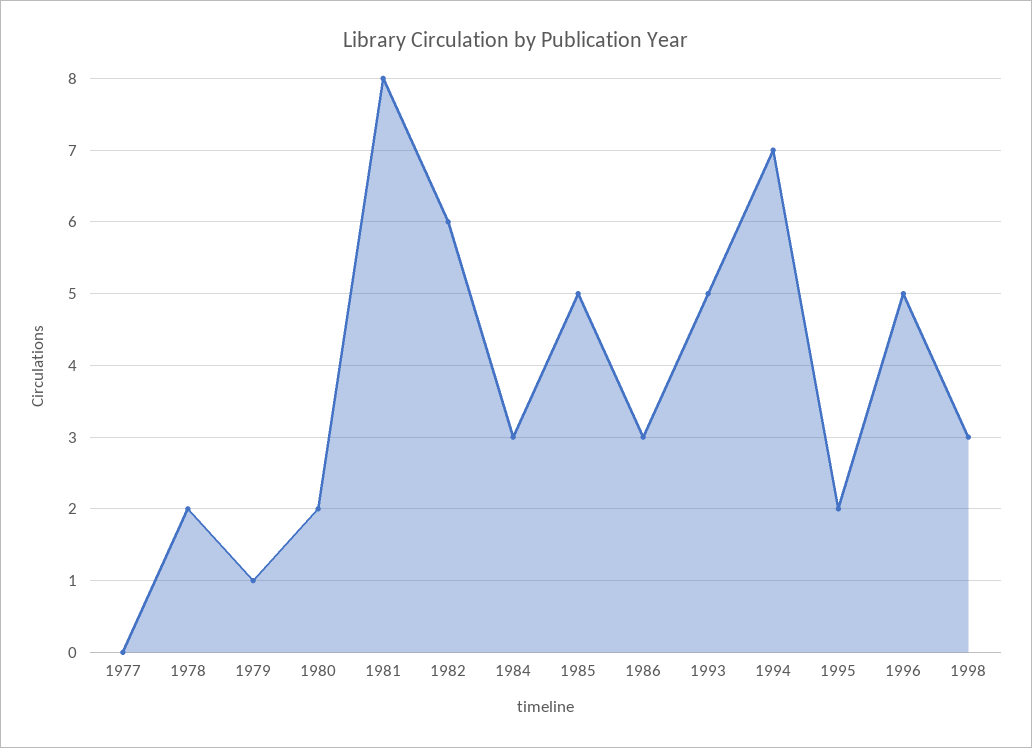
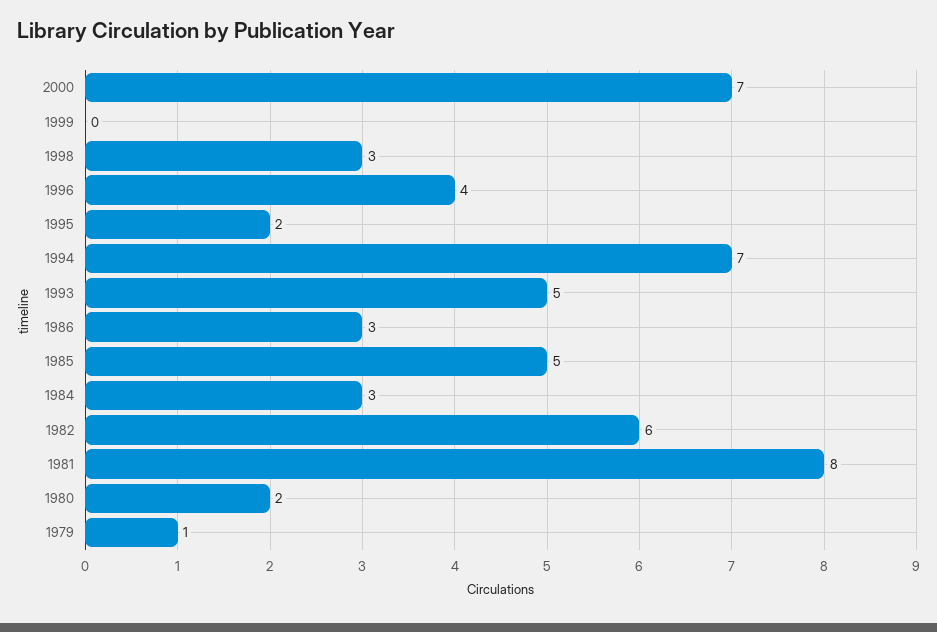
1977: 0 -> none
1978: 2 -> none
1996: 5 -> 4
2000: none -> 7
1999: none -> 0

